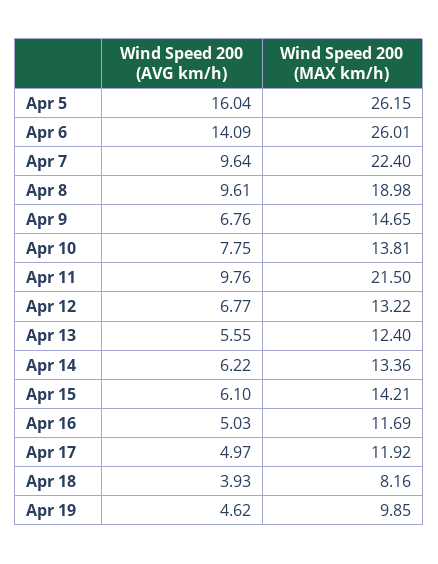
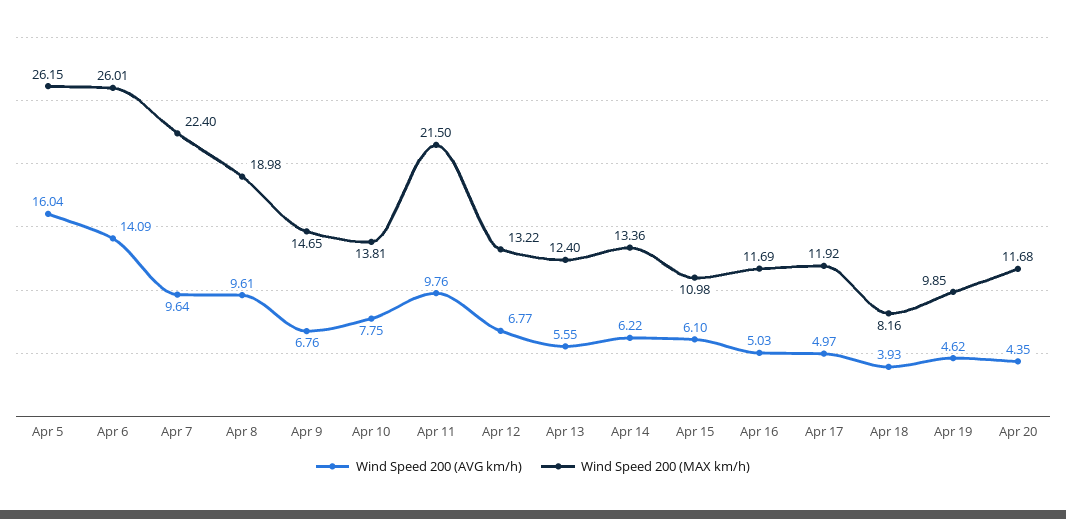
Wind Speed 200 (MAX km/h), Apr 15: 14.21 -> 10.98
Wind Speed 200 (AVG km/h), Apr 20: none -> 4.35
Wind Speed 200 (MAX km/h), Apr 20: none -> 11.68

